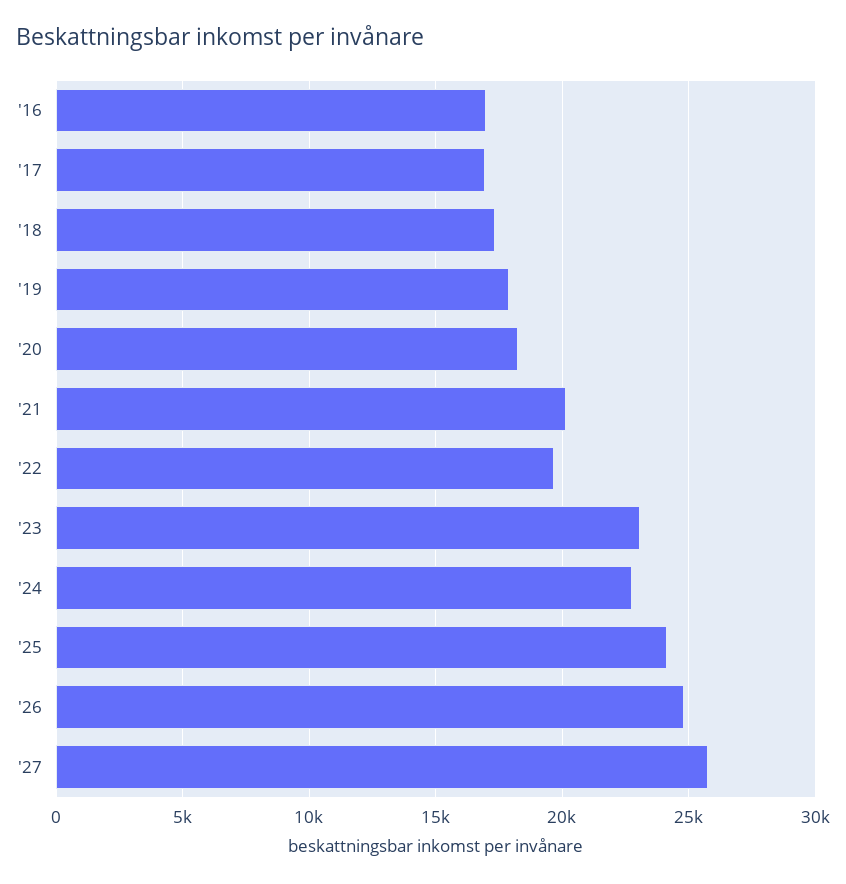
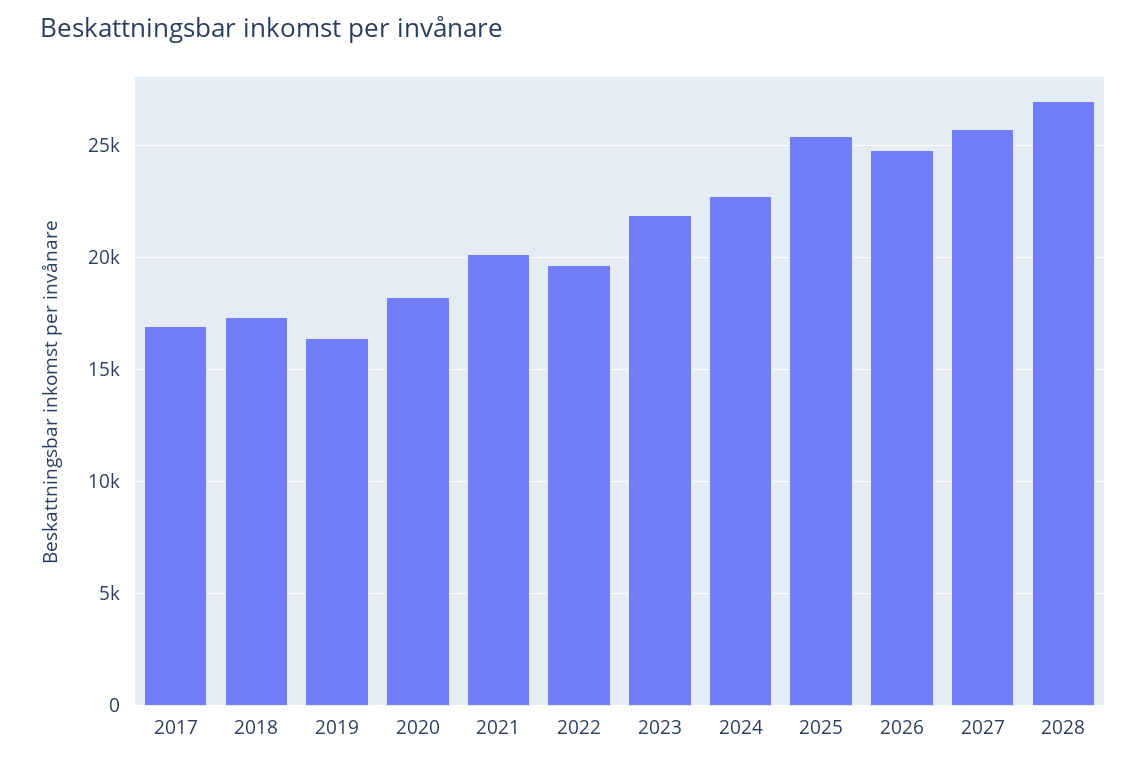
'16: 17000 -> none
'19: 18000 -> 16500
'23: 23000 -> 22000
'25: 24000 -> 25500
2028: none -> 27000

